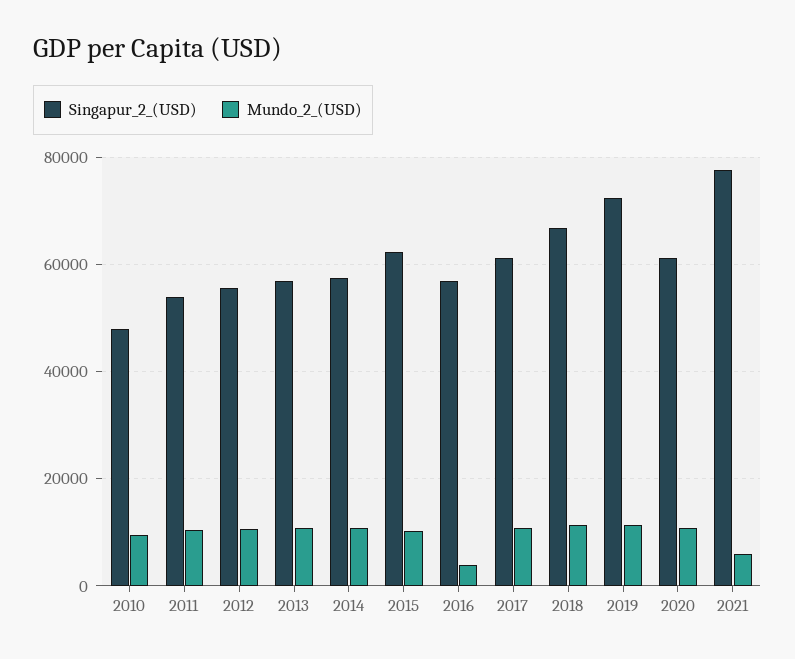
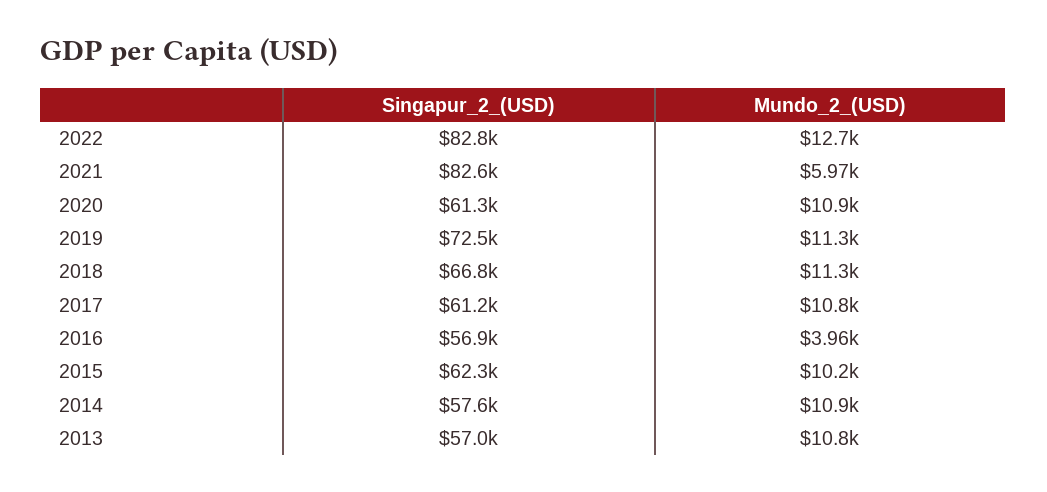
Singapur_2_(USD), 2010: 48000 -> none
Mundo_2_(USD), 2010: 10000 -> none
Singapur_2_(USD), 2011: 54000 -> none
Mundo_2_(USD), 2011: 10000 -> none
Singapur_2_(USD), 2012: 56000 -> none
Mundo_2_(USD), 2012: 10000 -> none
Singapur_2_(USD), 2021: 78000 -> 82600
Singapur_2_(USD), 2022: none -> 82800
Mundo_2_(USD), 2022: none -> 12700

